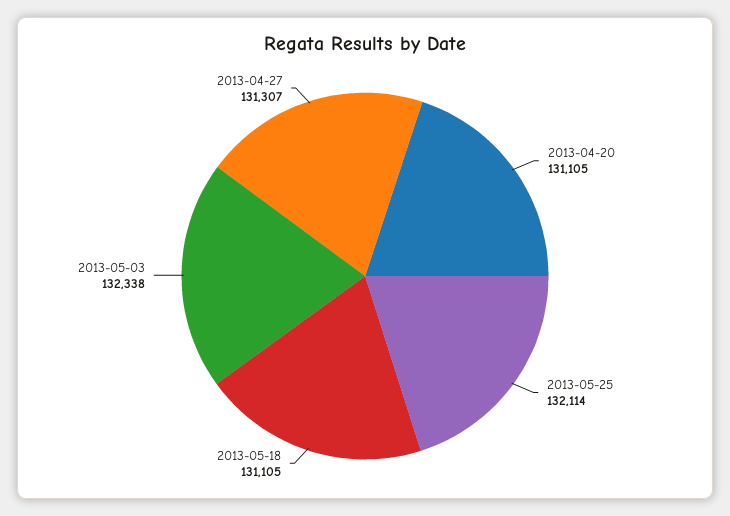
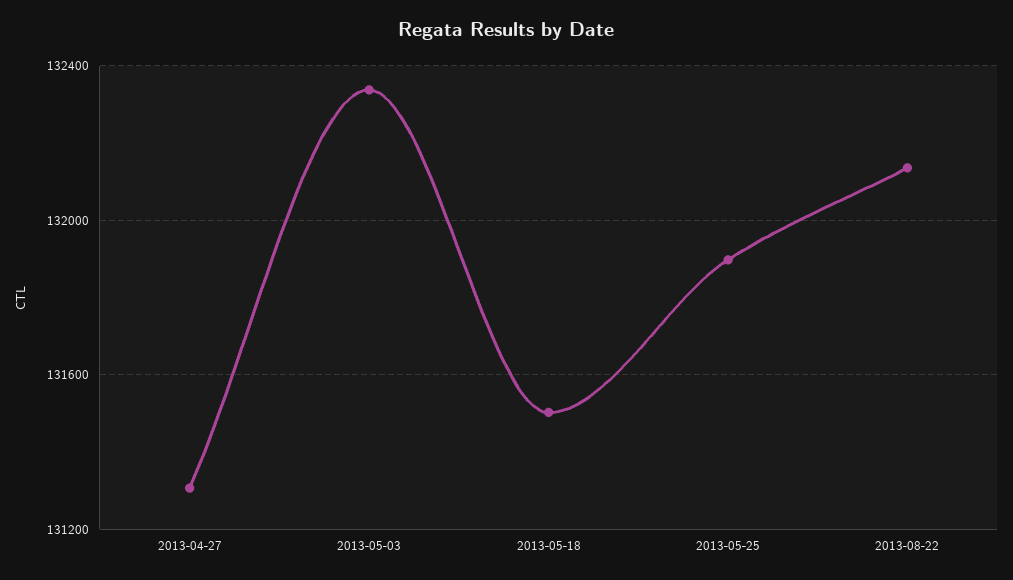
2013-04-20: 131105 -> none
2013-05-25: 132114 -> 131900
2013-05-18: 131105 -> 131500
2013-08-22: none -> 132150

